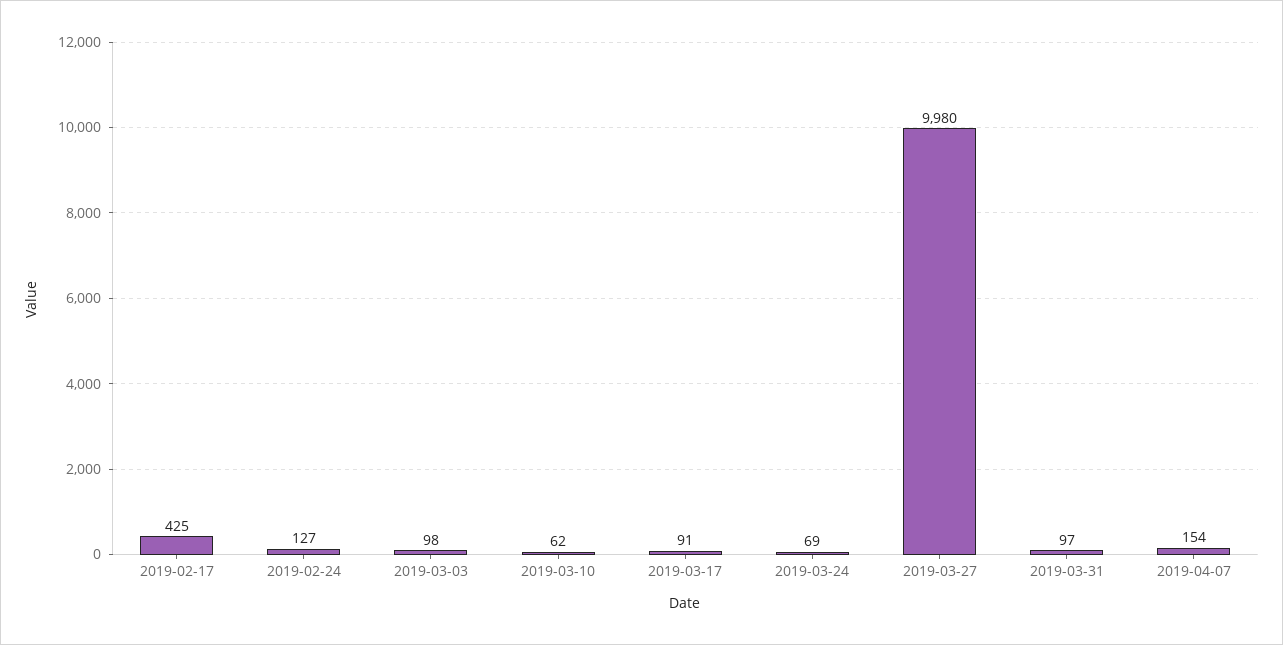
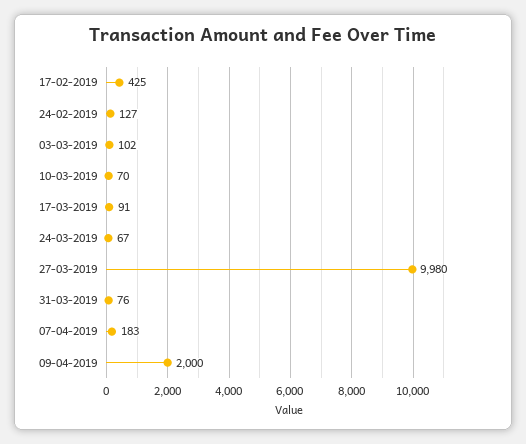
2019-03-03: 98 -> 102
2019-03-10: 62 -> 70
2019-03-24: 69 -> 67
2019-03-31: 97 -> 76
2019-04-07: 154 -> 183
09-04-2019: none -> 2000

